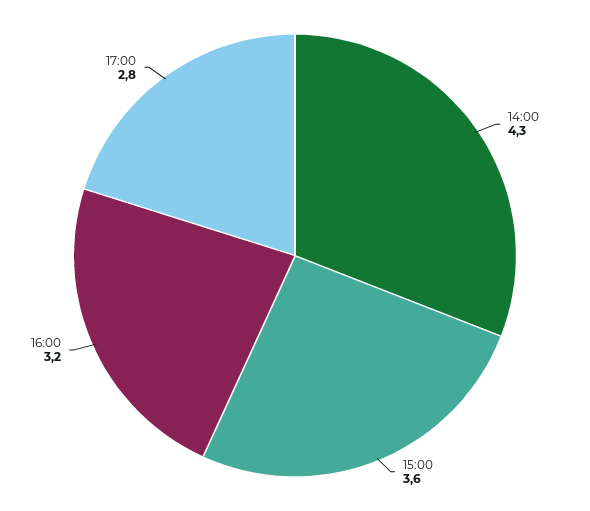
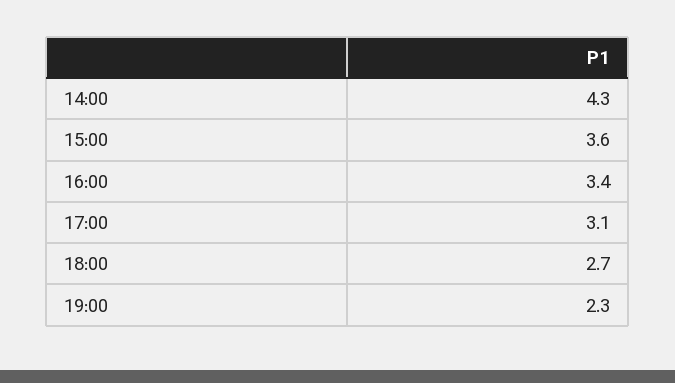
16:00: 3.2 -> 3.4
17:00: 2.8 -> 3.1
18:00: none -> 2.7
19:00: none -> 2.3

